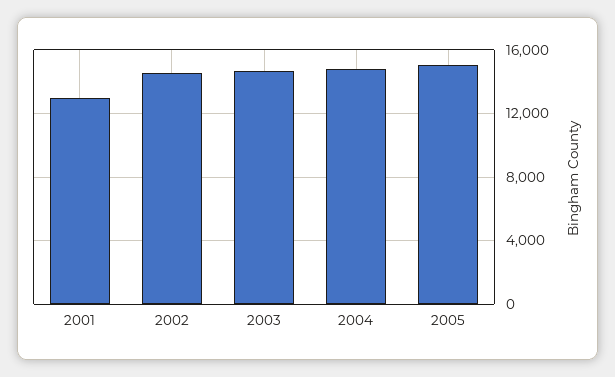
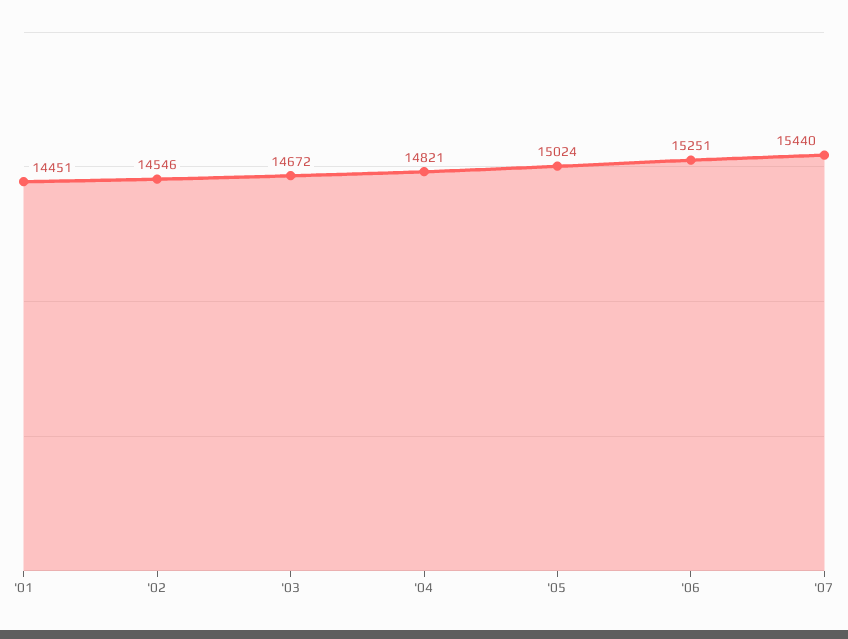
2001: 13000 -> 14451
'06: none -> 15251
'07: none -> 15440

